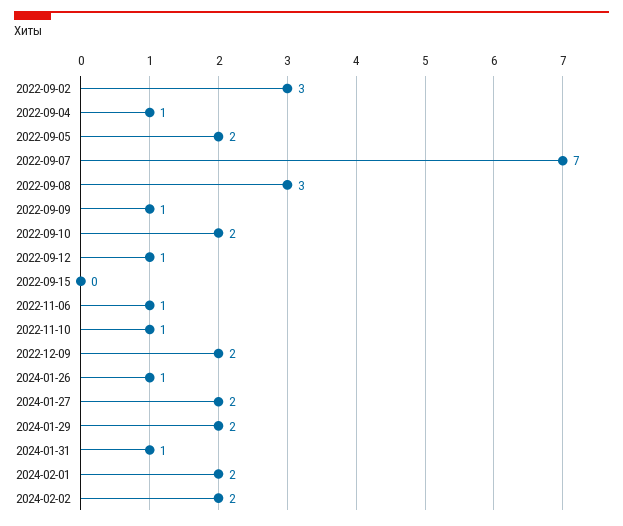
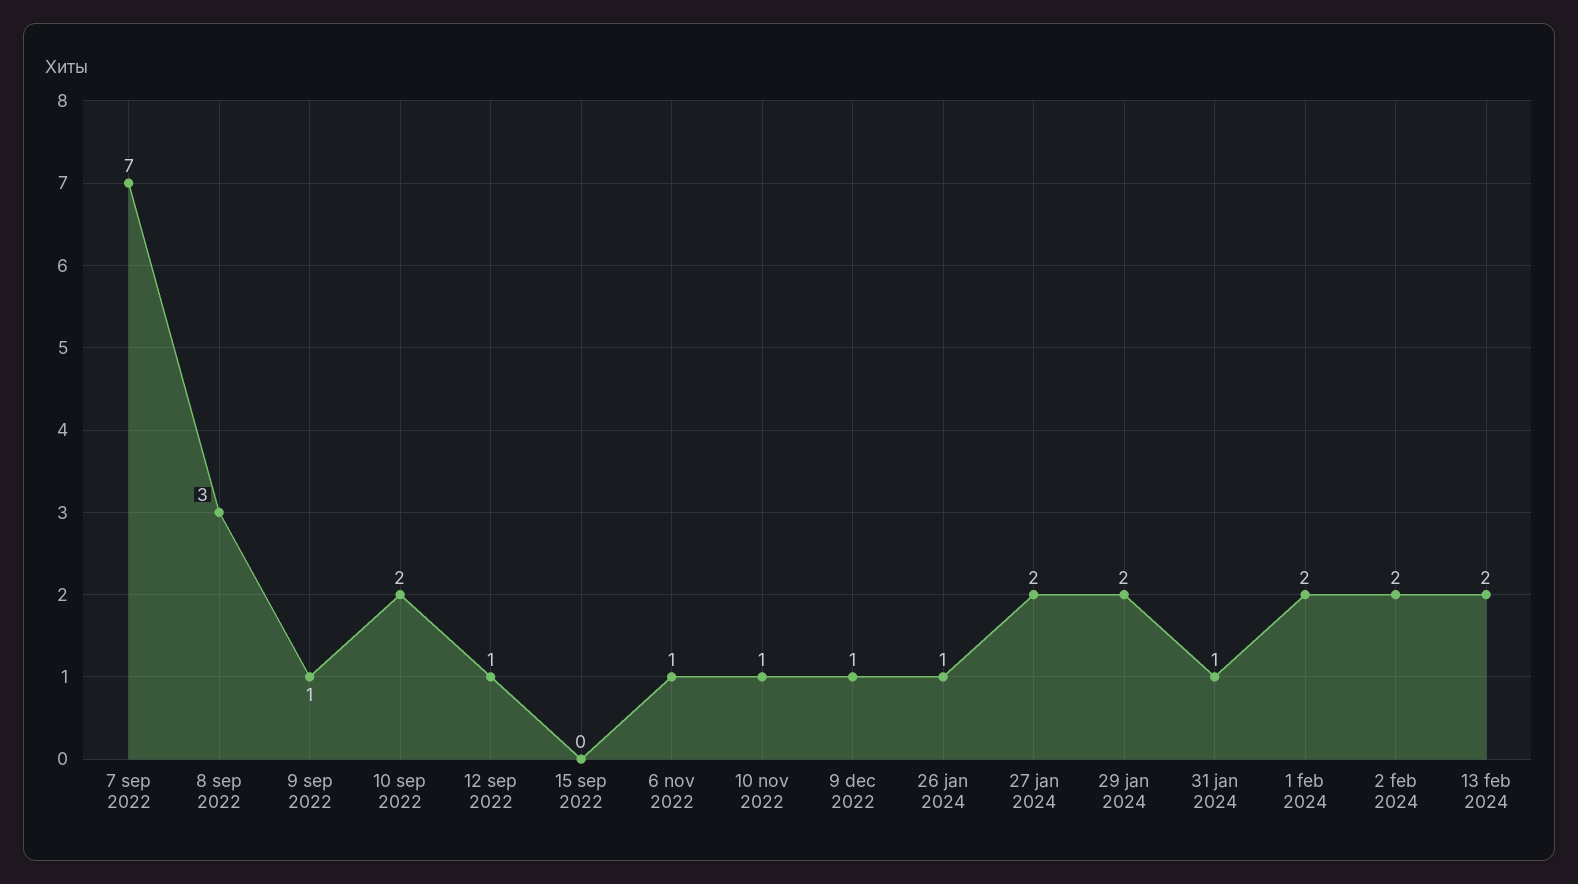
2022-09-02: 3 -> none
2022-09-04: 1 -> none
2022-09-05: 2 -> none
2022-12-09: 2 -> 1
13 feb 2024: none -> 2

